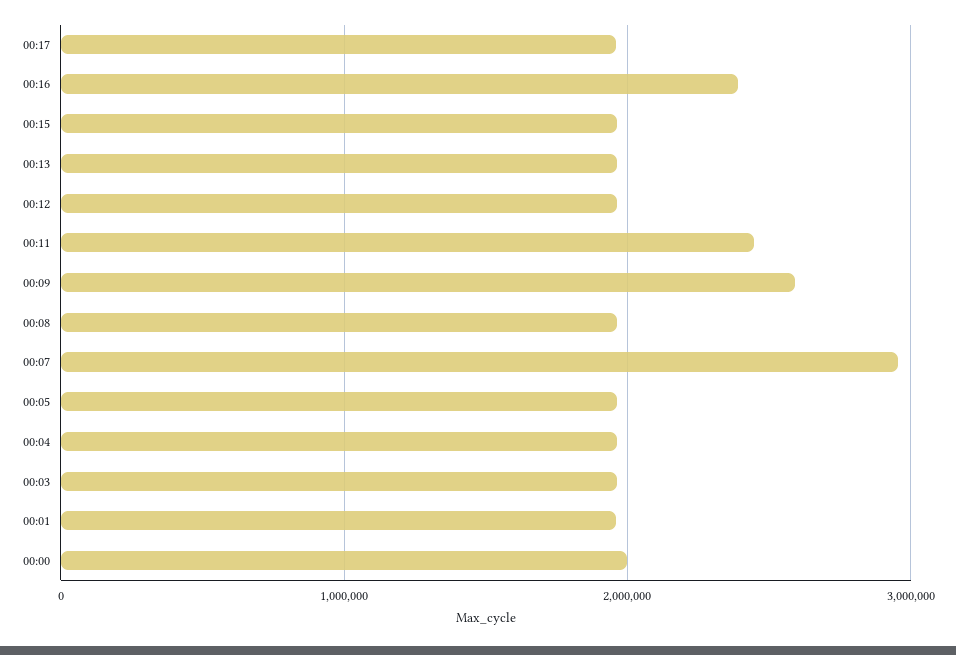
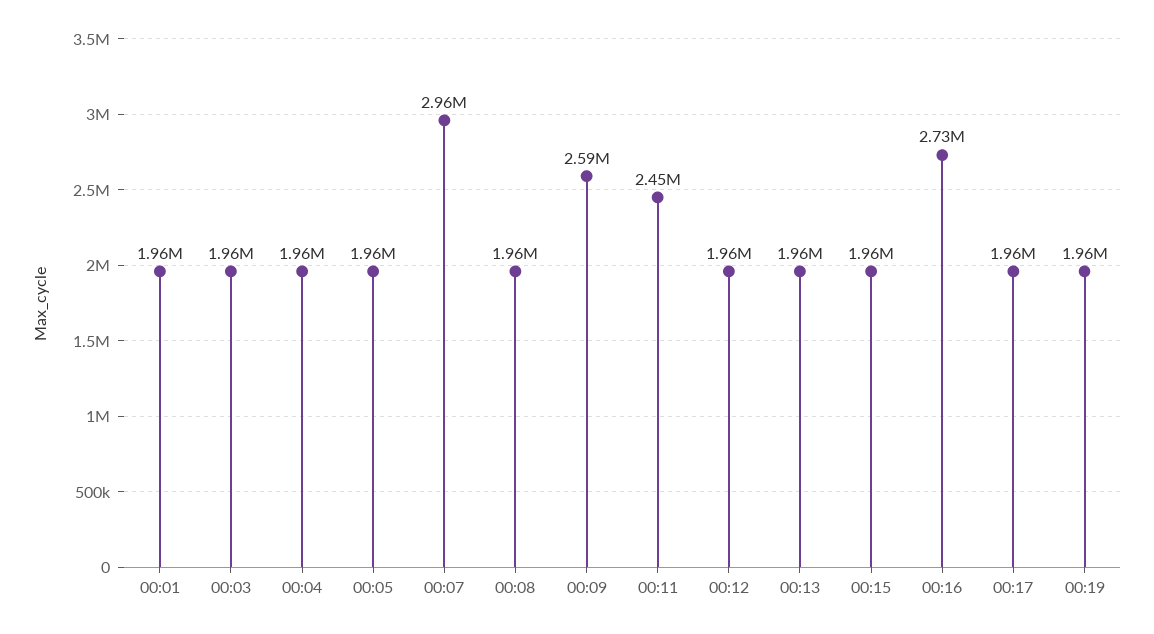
00:16: 2400000 -> 2730000
00:00: 2000000 -> none
00:19: none -> 1960000

